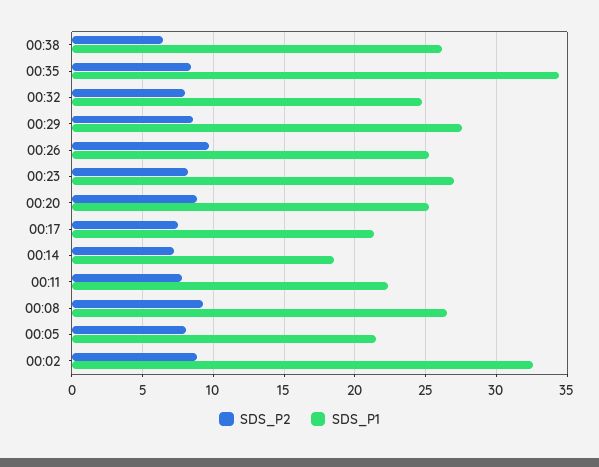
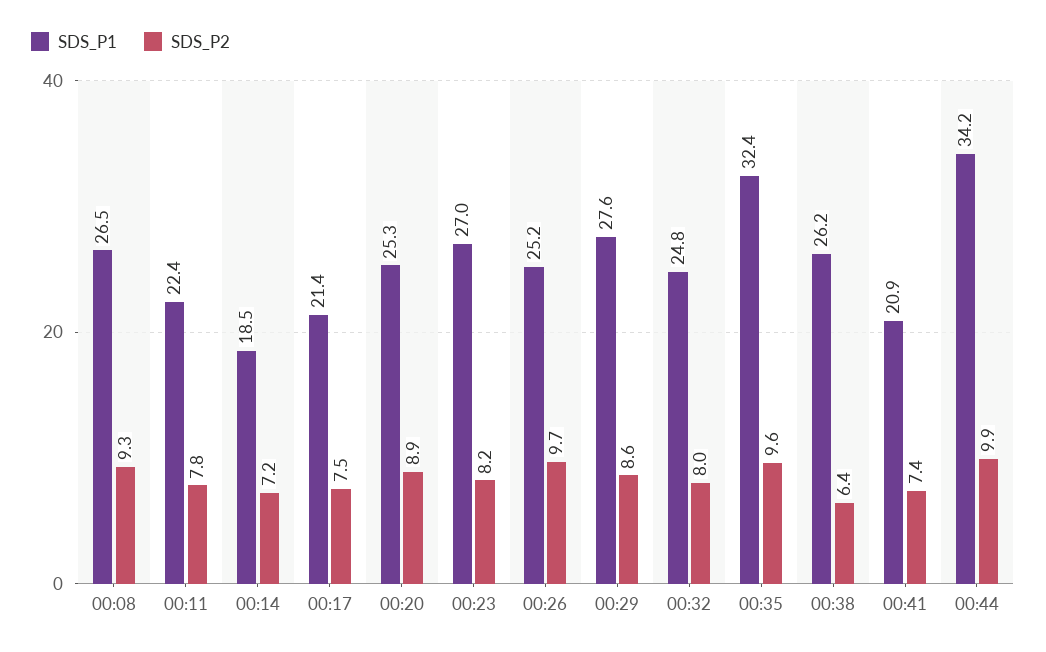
SDS_P2, 00:35: 8.5 -> 9.6
SDS_P1, 00:35: 34.5 -> 32.4
SDS_P2, 00:05: 8 -> none
SDS_P1, 00:05: 21.5 -> none
SDS_P2, 00:02: 9 -> none
SDS_P1, 00:02: 32.5 -> none
SDS_P1, 00:41: none -> 20.9
SDS_P2, 00:41: none -> 7.4
SDS_P1, 00:44: none -> 34.2
SDS_P2, 00:44: none -> 9.9

